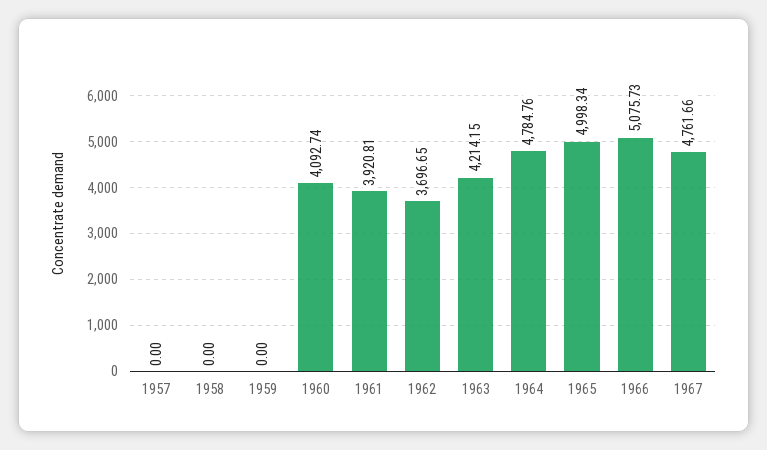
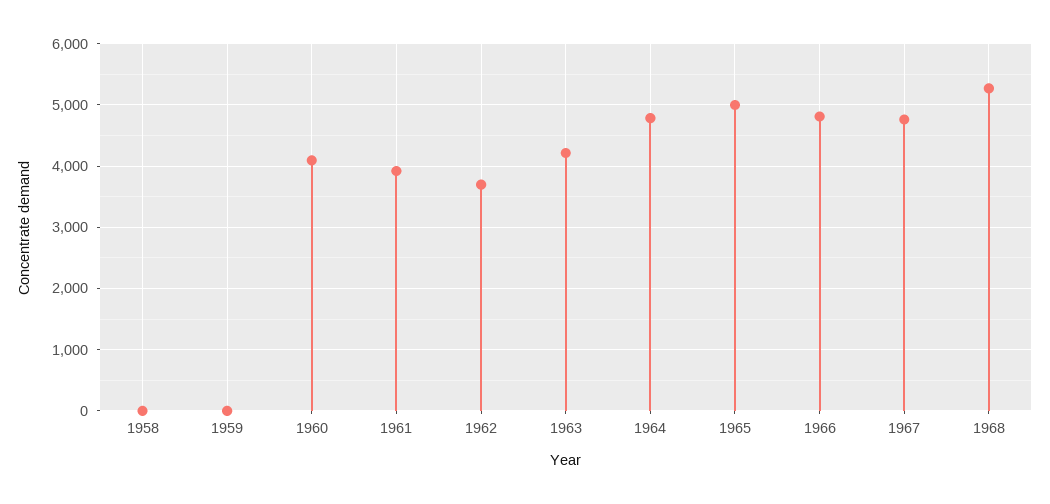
1957: 0 -> none
1966: 5075.73 -> 4800
1968: none -> 5300

